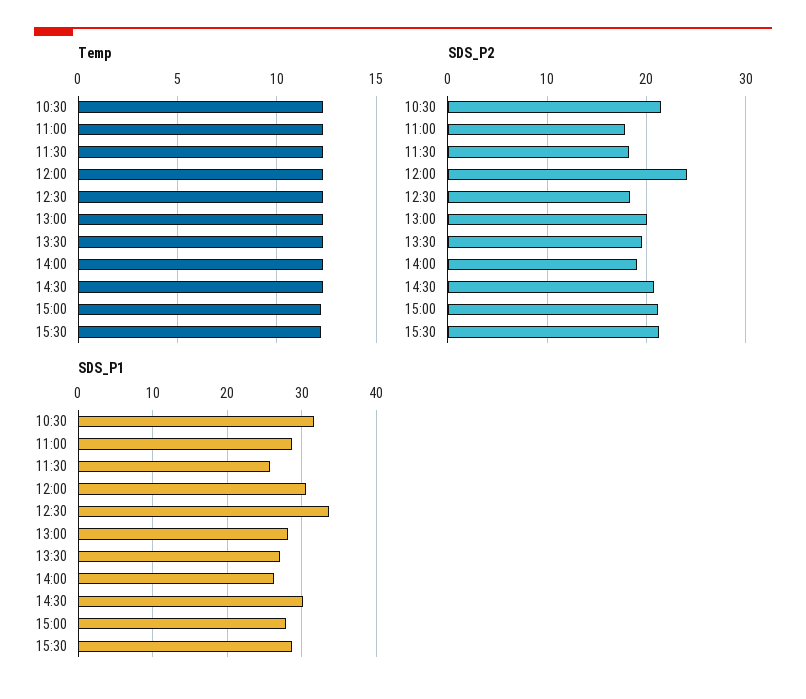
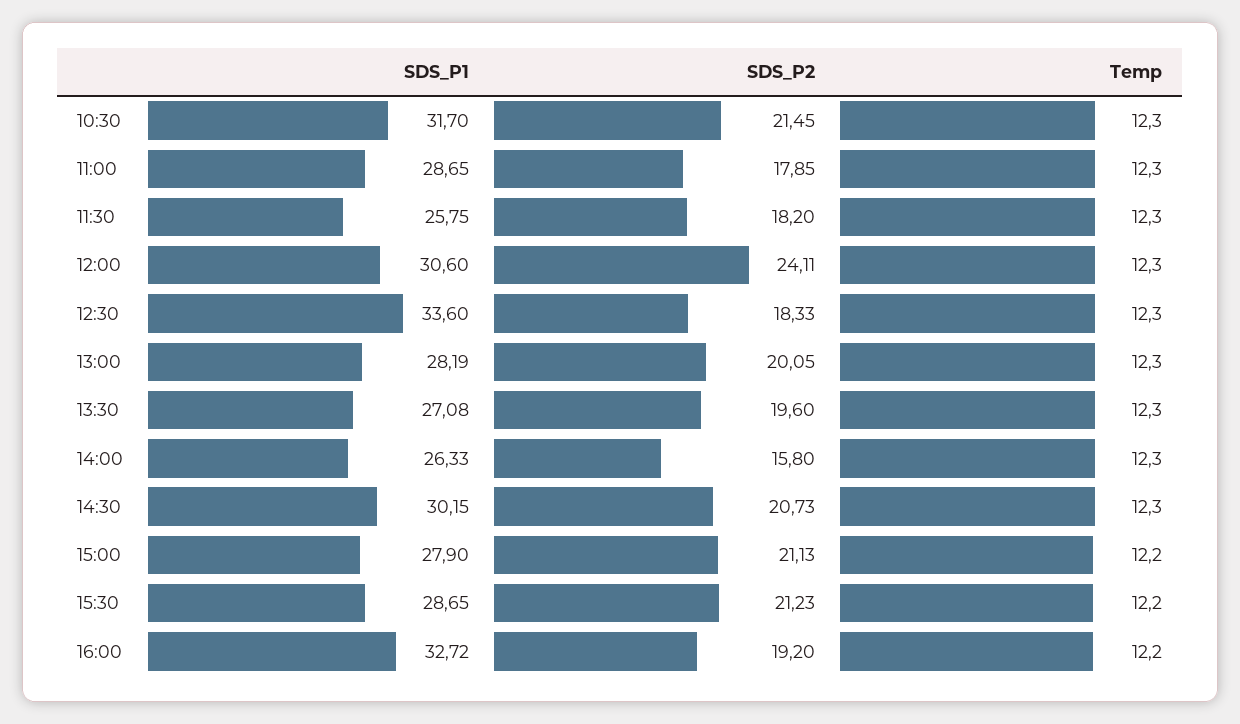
SDS_P2, 14:00: 19 -> 15.8
SDS_P1, 16:00: none -> 32.72
SDS_P2, 16:00: none -> 19.2
Temp, 16:00: none -> 12.2

